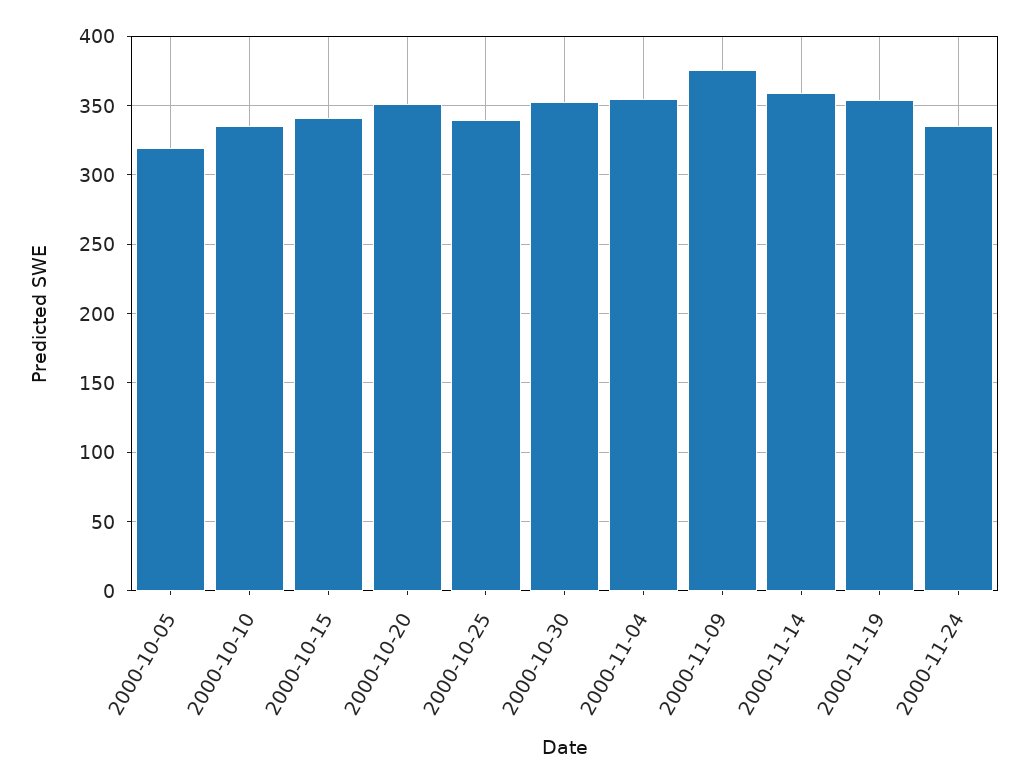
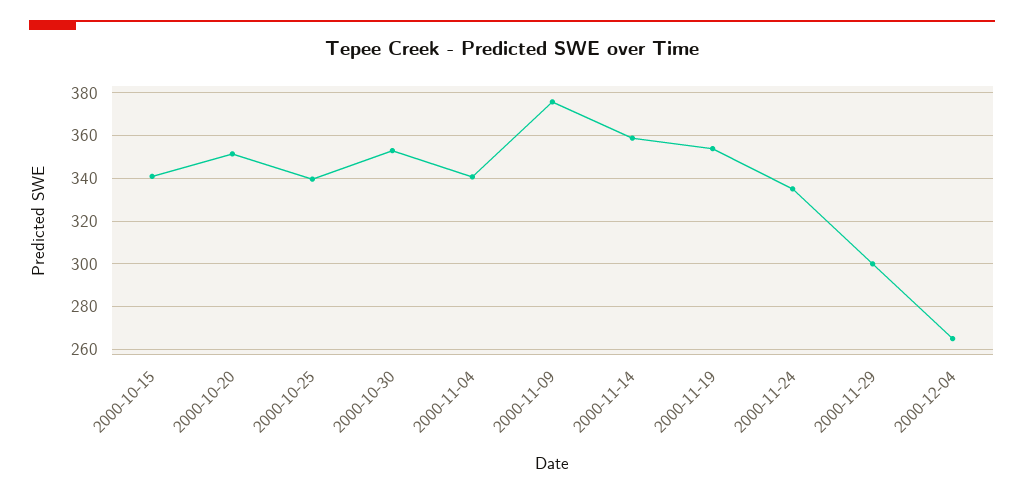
2000-10-05: 320 -> none
2000-10-10: 335 -> none
2000-11-04: 355 -> 340
2000-11-29: none -> 300
2000-12-04: none -> 265

